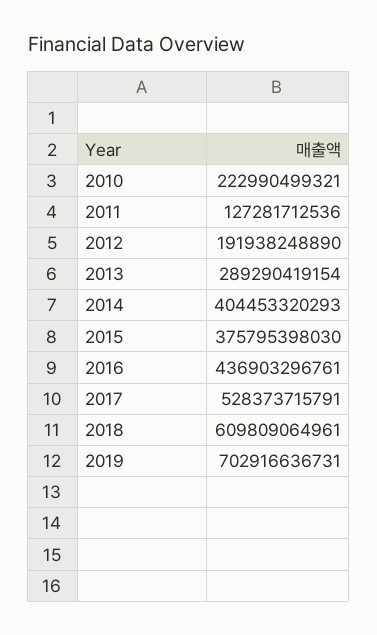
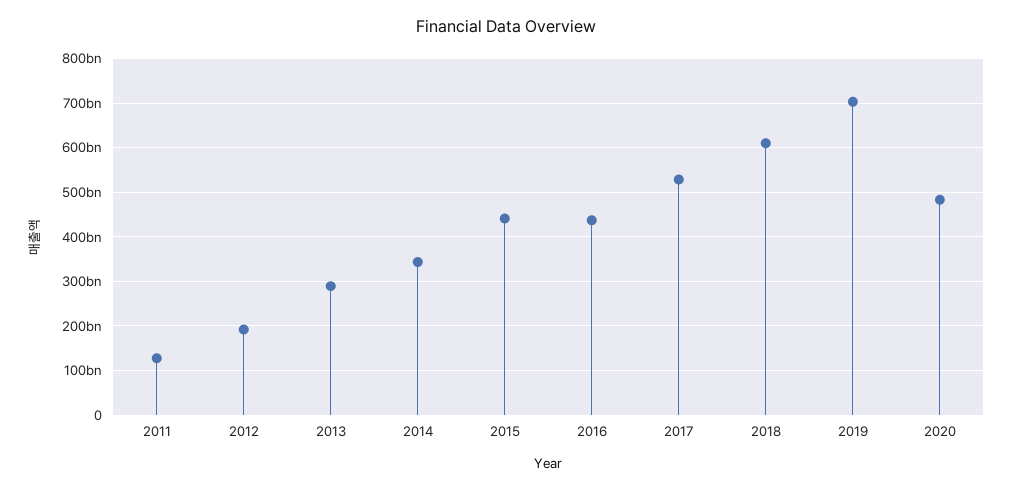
2010: 222990499321 -> none
2014: 404453320293 -> 340000000000
2015: 375795398030 -> 440000000000
2020: none -> 480000000000

